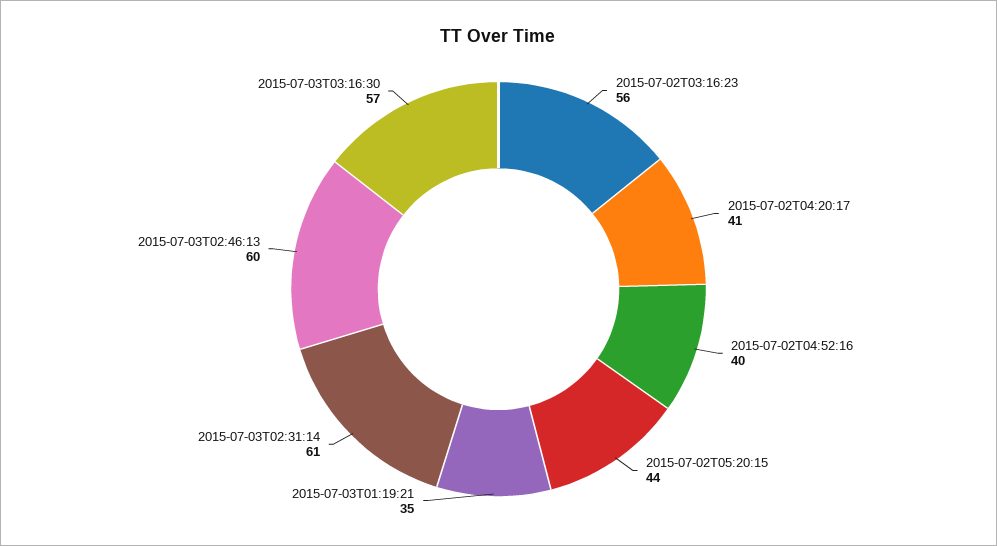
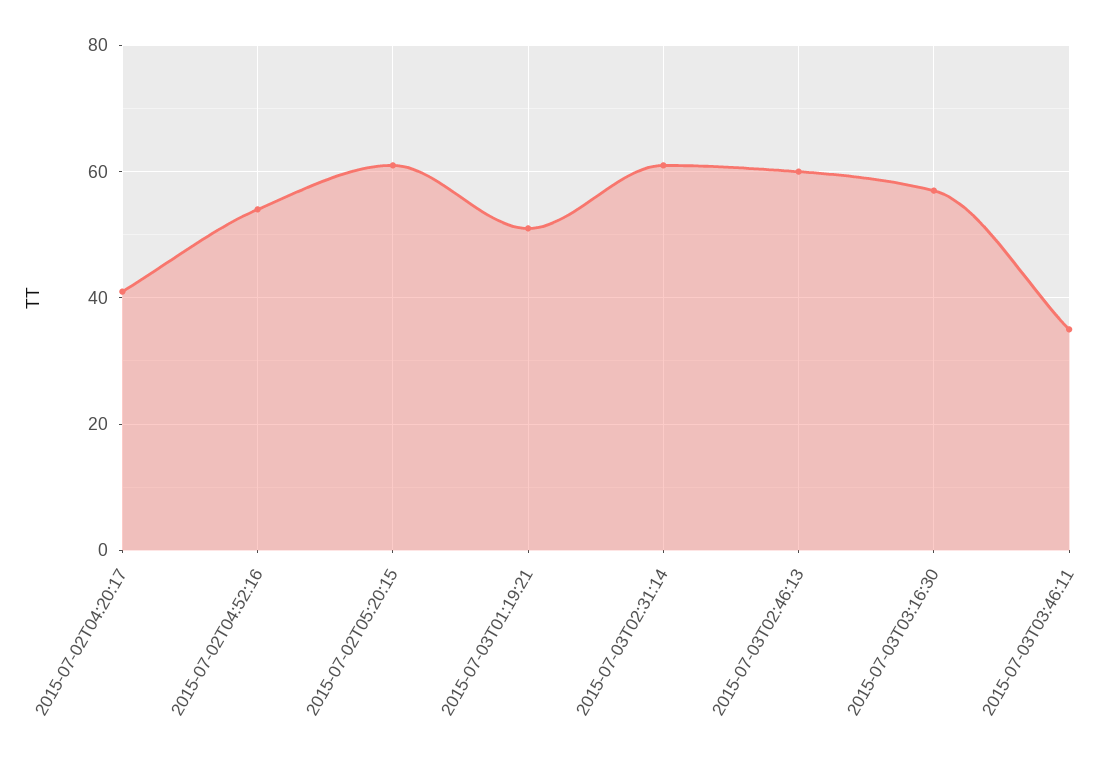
2015-07-02T03:16:23: 56 -> none
2015-07-02T04:52:16: 40 -> 55
2015-07-02T05:20:15: 44 -> 60
2015-07-03T01:19:21: 35 -> 50
2015-07-03T03:46:11: none -> 35

